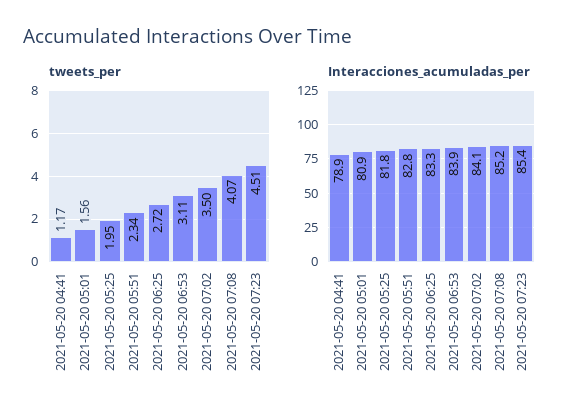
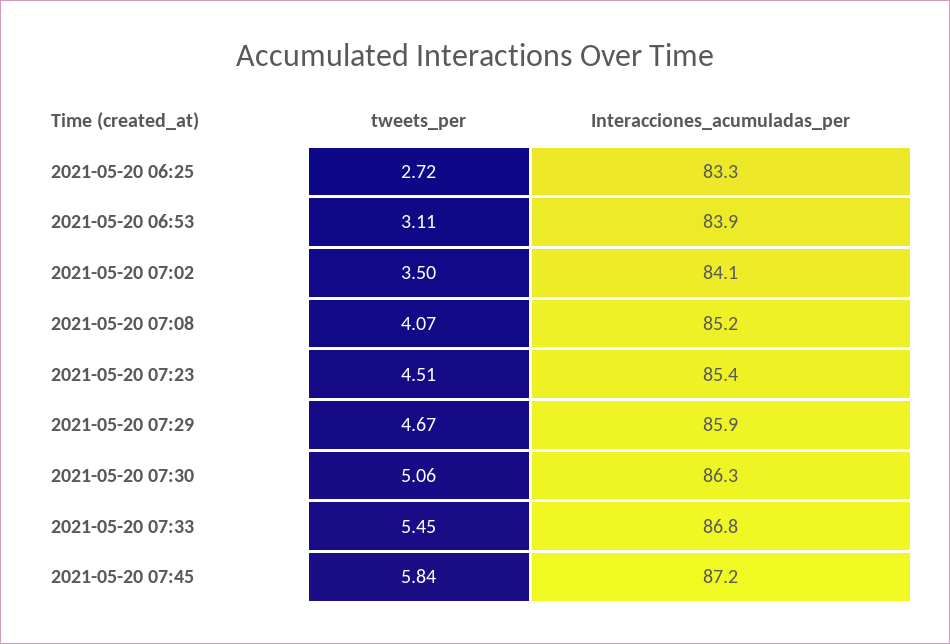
tweets_per, 2021-05-20 04:41: 1.17 -> none
tweets_per, 2021-05-20 05:01: 1.56 -> none
tweets_per, 2021-05-20 05:25: 1.95 -> none
tweets_per, 2021-05-20 05:51: 2.34 -> none
Interacciones_acumuladas_per, 2021-05-20 04:41: 78.9 -> none
Interacciones_acumuladas_per, 2021-05-20 05:01: 80.9 -> none
Interacciones_acumuladas_per, 2021-05-20 05:25: 81.8 -> none
Interacciones_acumuladas_per, 2021-05-20 05:51: 82.8 -> none
tweets_per, 2021-05-20 07:29: none -> 4.67
Interacciones_acumuladas_per, 2021-05-20 07:29: none -> 85.9
tweets_per, 2021-05-20 07:30: none -> 5.06
Interacciones_acumuladas_per, 2021-05-20 07:30: none -> 86.3
tweets_per, 2021-05-20 07:33: none -> 5.45
Interacciones_acumuladas_per, 2021-05-20 07:33: none -> 86.8
tweets_per, 2021-05-20 07:45: none -> 5.84
Interacciones_acumuladas_per, 2021-05-20 07:45: none -> 87.2

